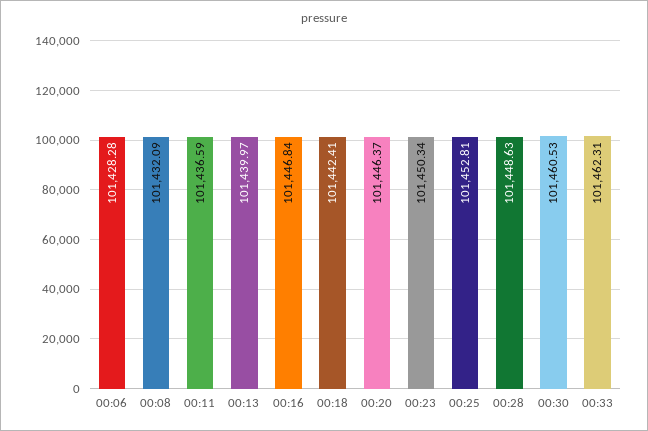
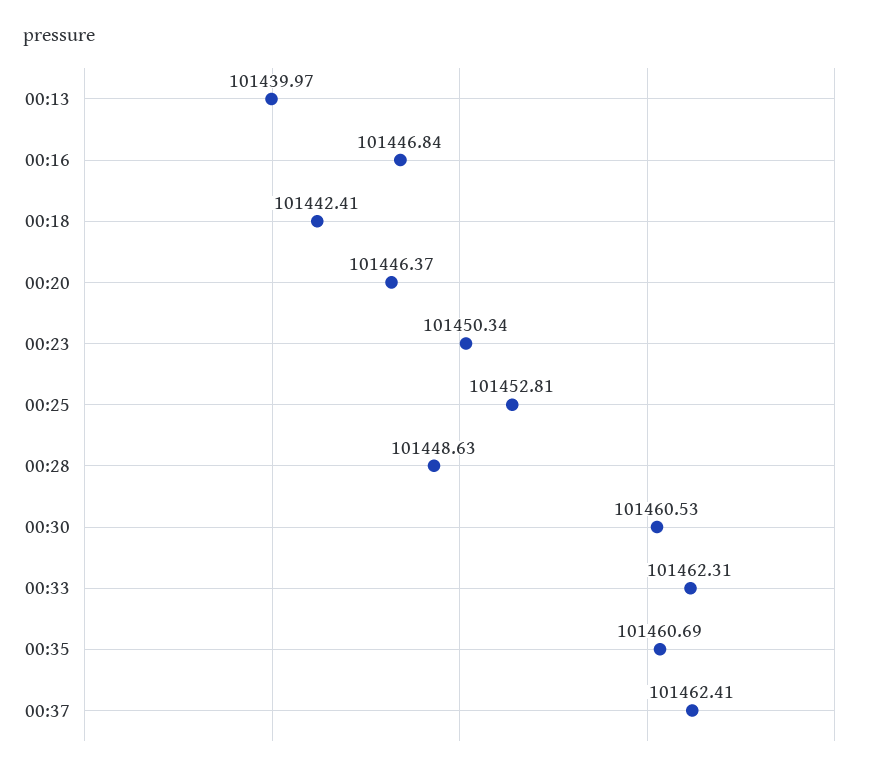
00:06: 101428.28 -> none
00:08: 101432.09 -> none
00:11: 101436.59 -> none
00:35: none -> 101460.69
00:37: none -> 101462.41

